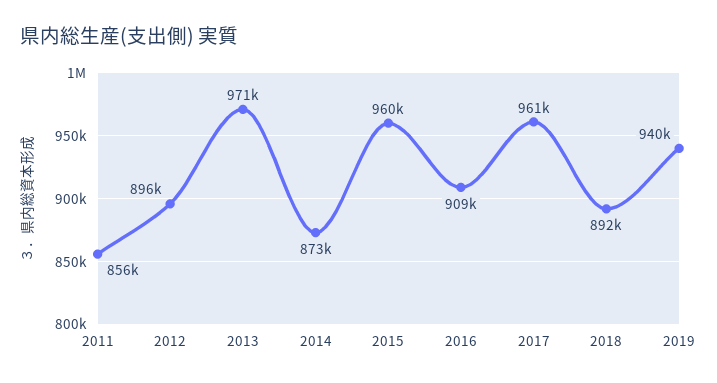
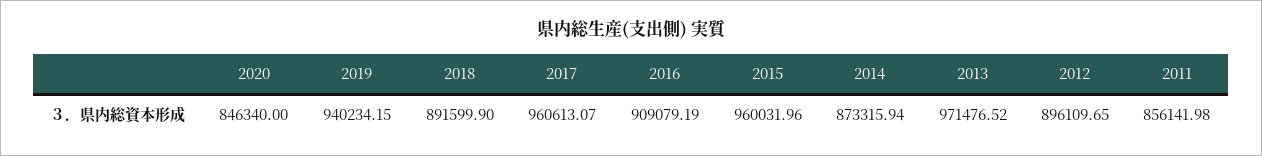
2020: none -> 846340

